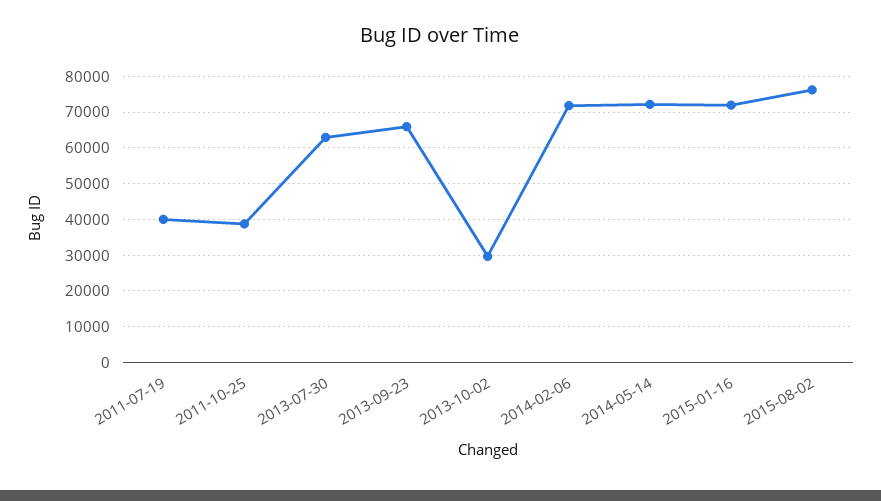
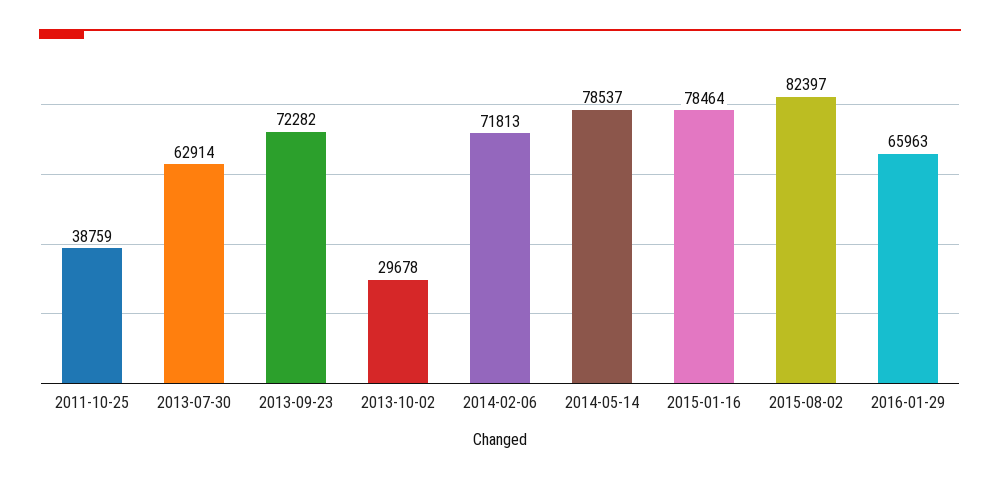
2011-07-19: 40000 -> none
2013-09-23: 66000 -> 72282
2014-05-14: 72000 -> 78537
2015-01-16: 72000 -> 78464
2015-08-02: 76000 -> 82397
2016-01-29: none -> 65963

